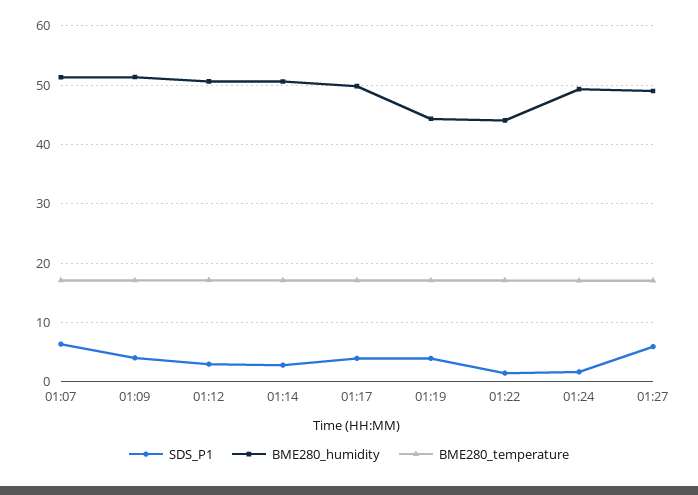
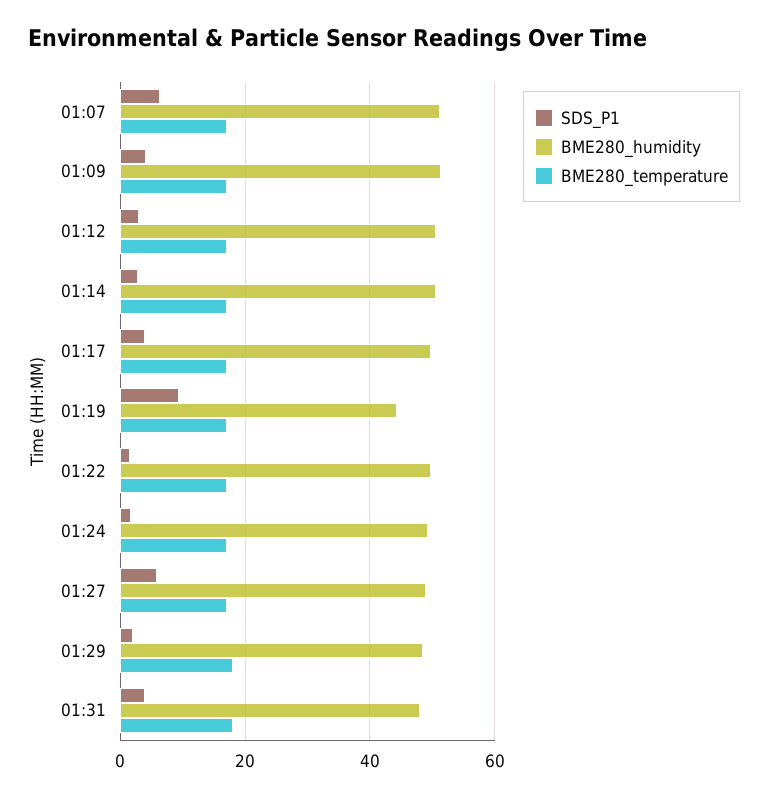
SDS_P1, 01:19: 4 -> 10
BME280_humidity, 01:22: 44 -> 50
SDS_P1, 01:29: none -> 2
BME280_humidity, 01:29: none -> 48
BME280_temperature, 01:29: none -> 18
SDS_P1, 01:31: none -> 4
BME280_humidity, 01:31: none -> 48
BME280_temperature, 01:31: none -> 18

